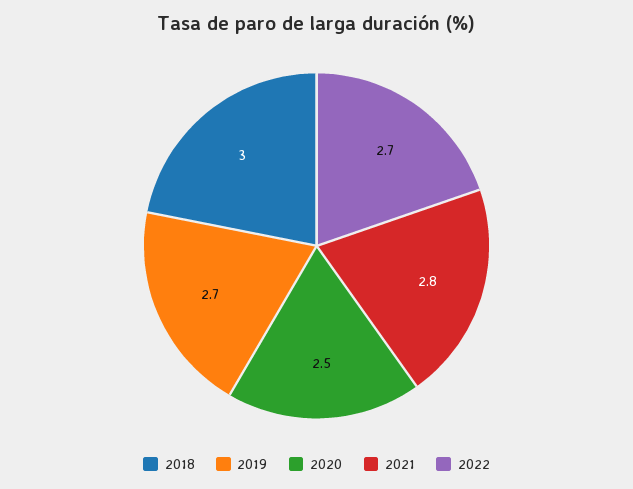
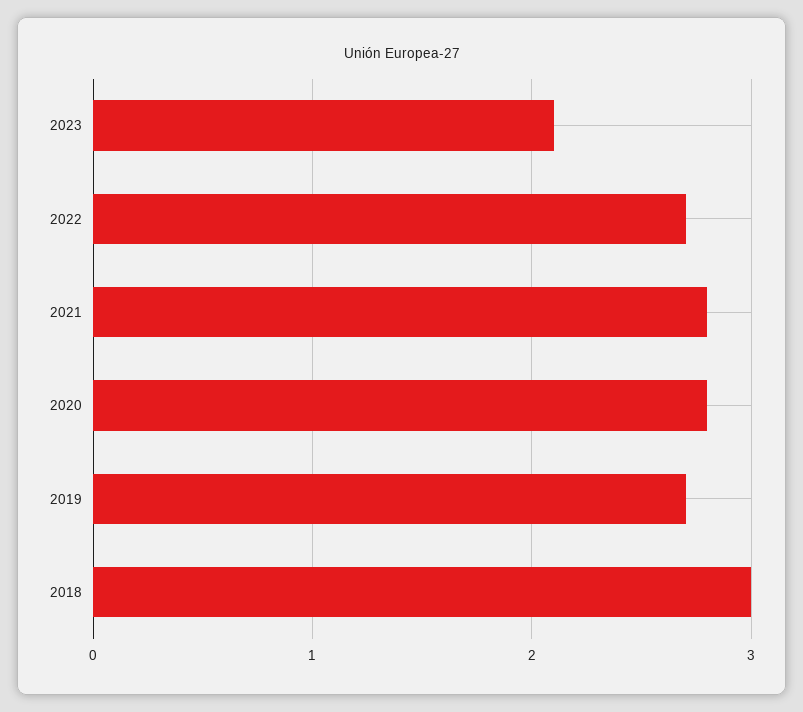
2020: 2.5 -> 2.8
2023: none -> 2.1

